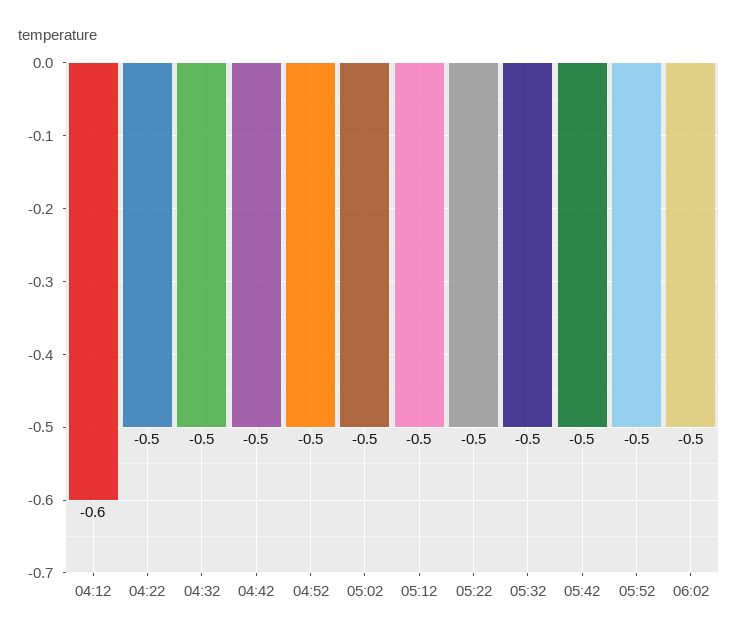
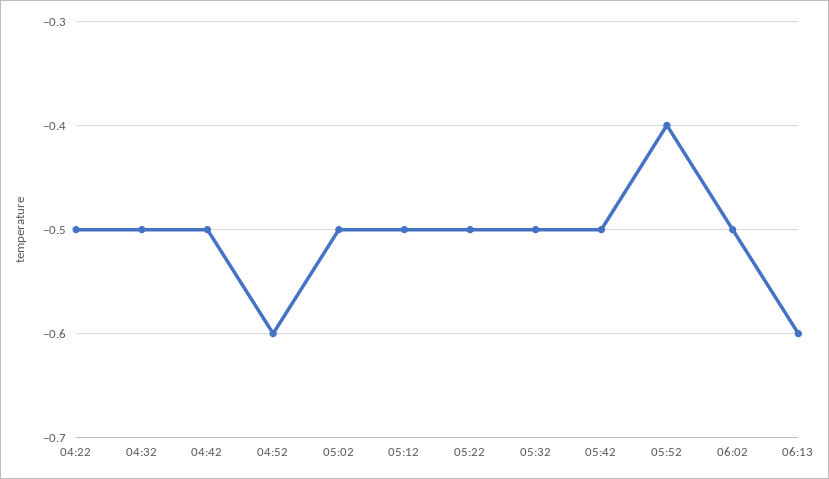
04:12: -0.6 -> none
04:52: -0.5 -> -0.6
05:52: -0.5 -> -0.4
06:13: none -> -0.6

